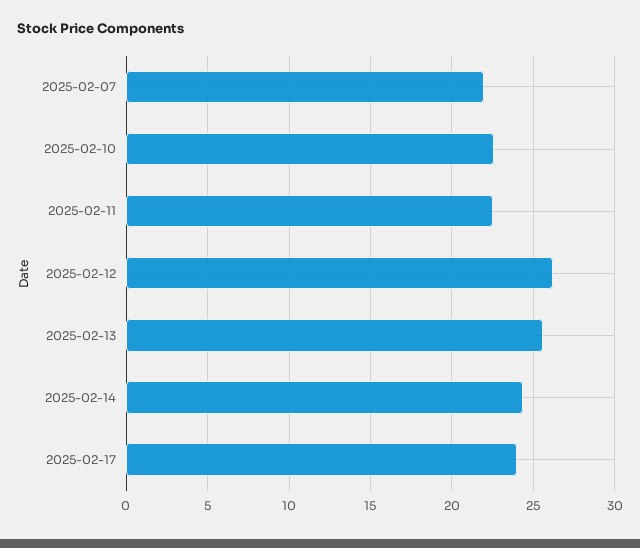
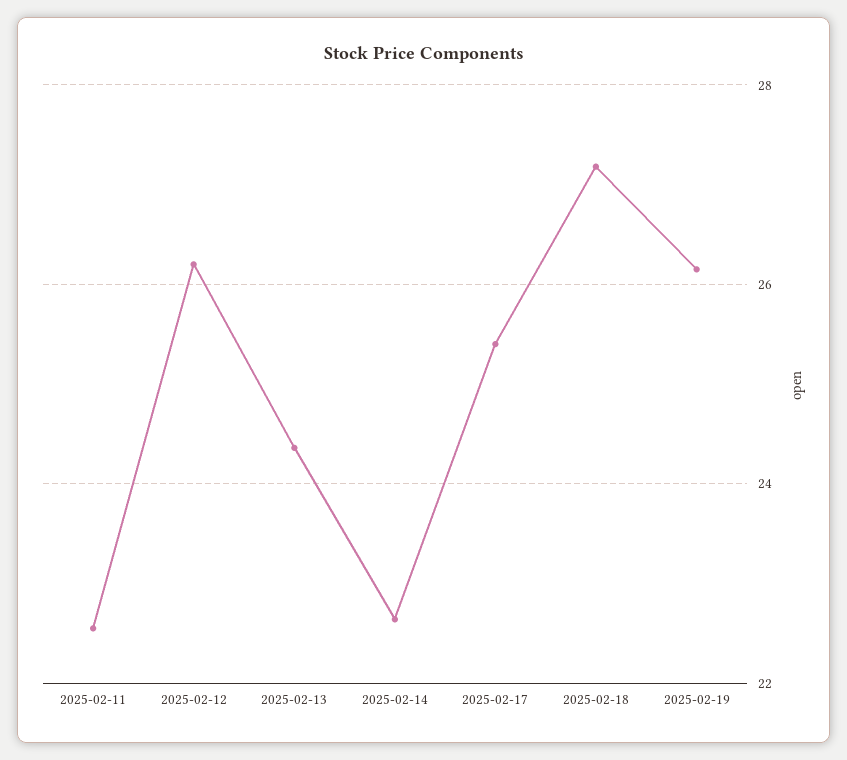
2025-02-07: 22 -> none
2025-02-10: 22.5 -> none
2025-02-13: 25.5 -> 24.4
2025-02-14: 24.5 -> 22.6
2025-02-17: 24 -> 25.4
2025-02-18: none -> 27.2
2025-02-19: none -> 26.2

